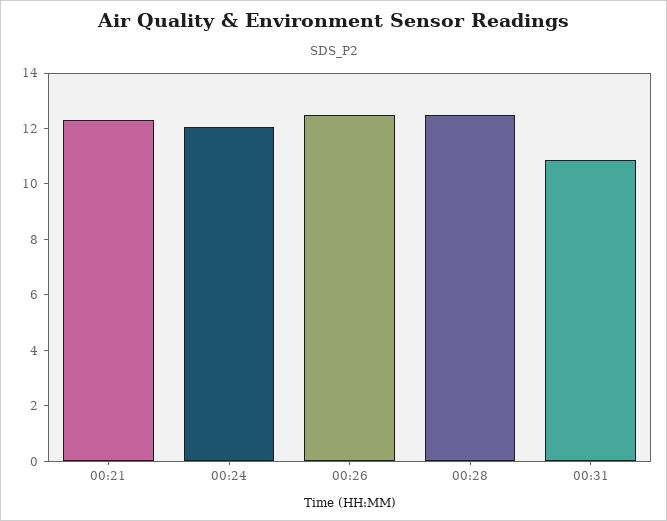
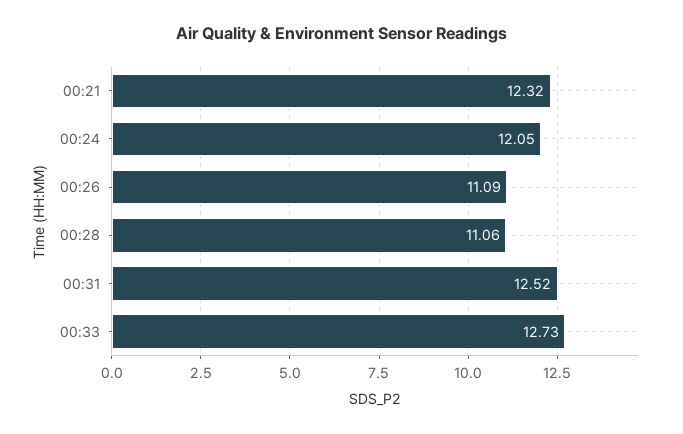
00:26: 12.5 -> 11.09
00:28: 12.5 -> 11.06
00:31: 11 -> 12.52
00:33: none -> 12.73

